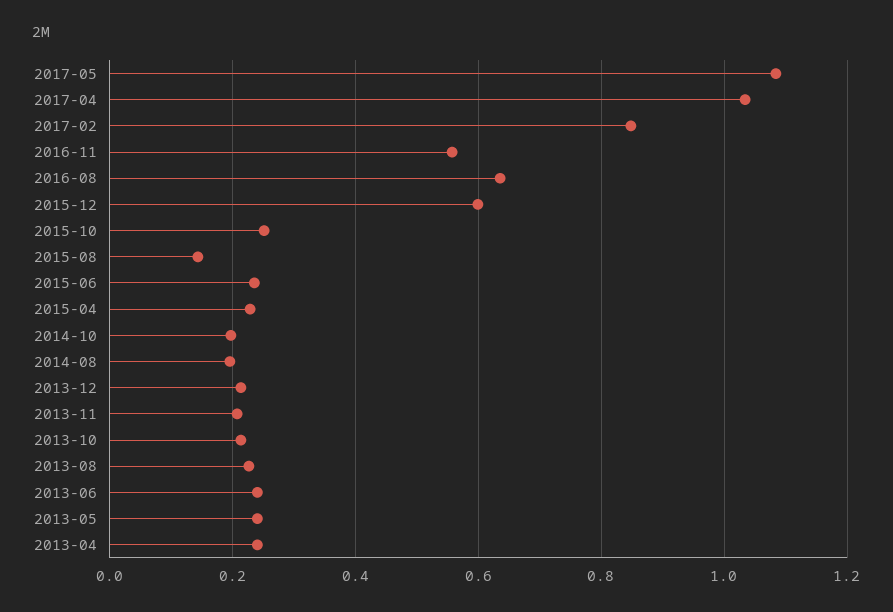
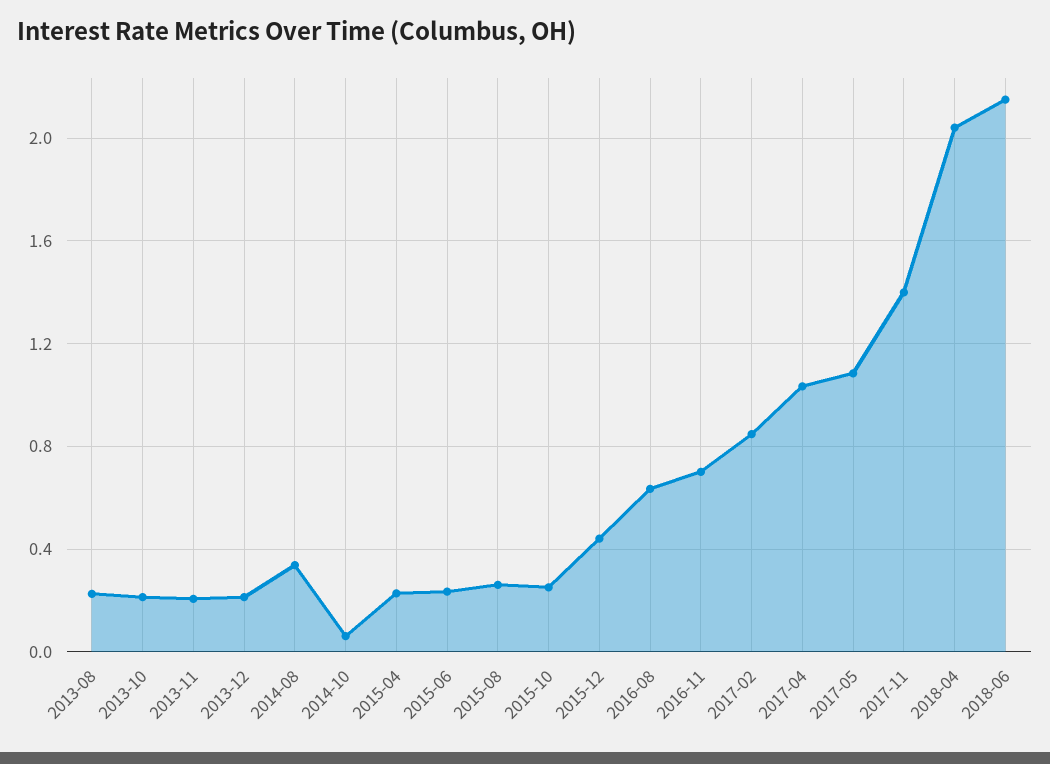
2016-11: 0.56 -> 0.7
2015-12: 0.6 -> 0.45
2015-08: 0.14 -> 0.25
2014-10: 0.2 -> 0.05
2014-08: 0.2 -> 0.35
2013-06: 0.24 -> none
2013-05: 0.24 -> none
2013-04: 0.24 -> none
2017-11: none -> 1.4
2018-04: none -> 2.05
2018-06: none -> 2.15

